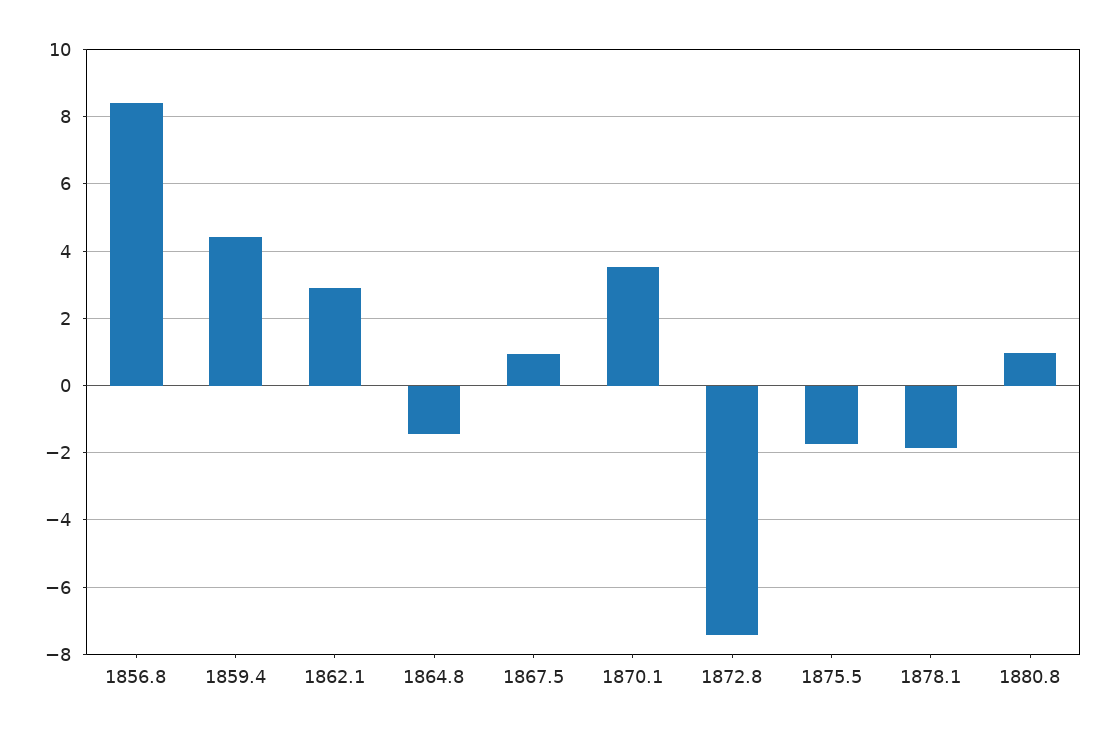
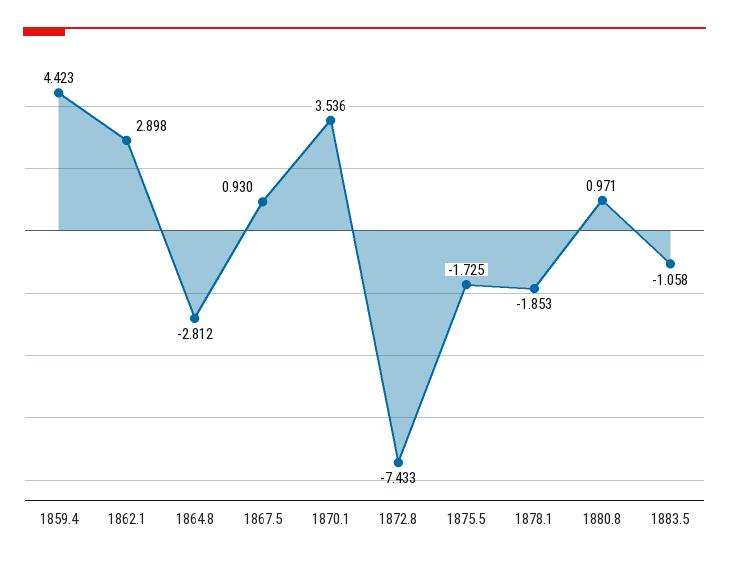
1856.8: 8.4 -> none
1864.8: -1.4 -> -2.812
1883.5: none -> -1.058

